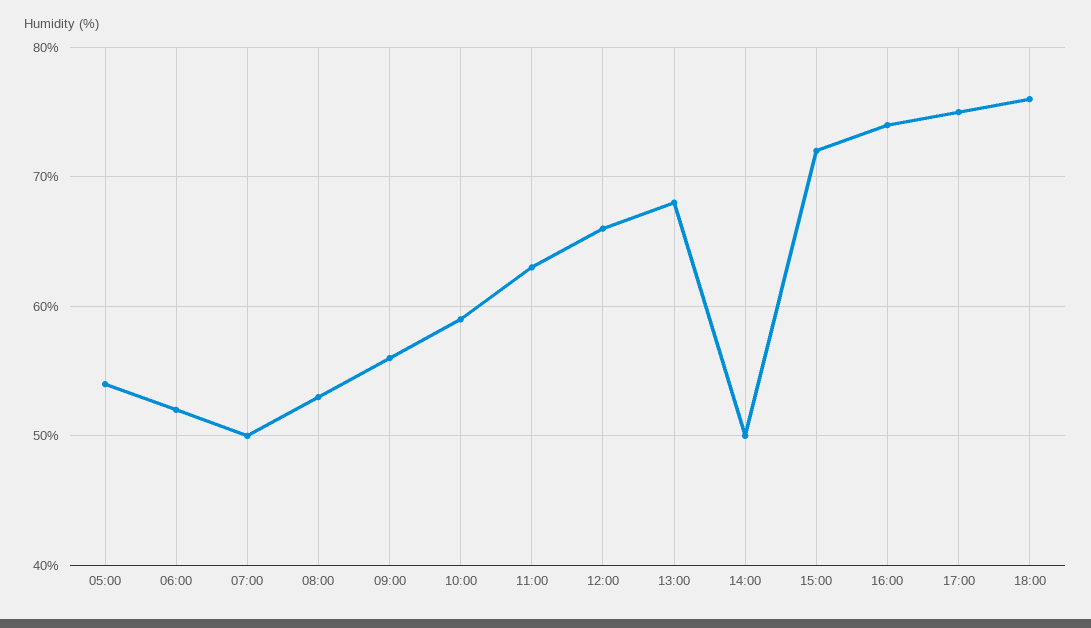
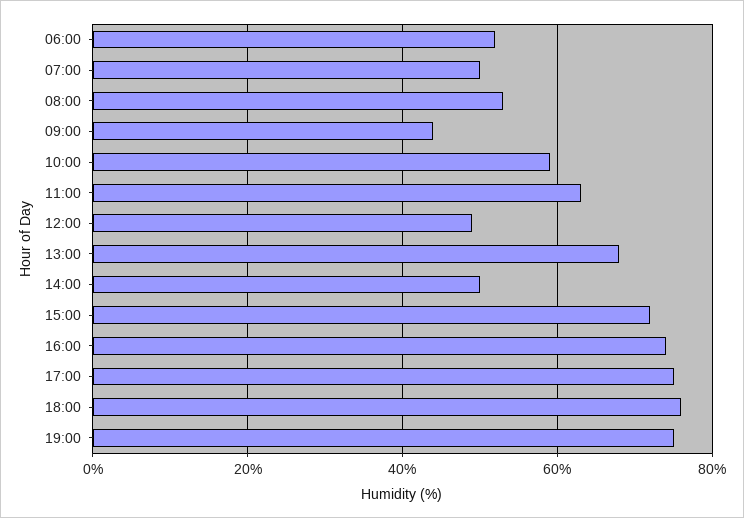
05:00: 54 -> none
09:00: 56 -> 45
12:00: 66 -> 50
19:00: none -> 75

